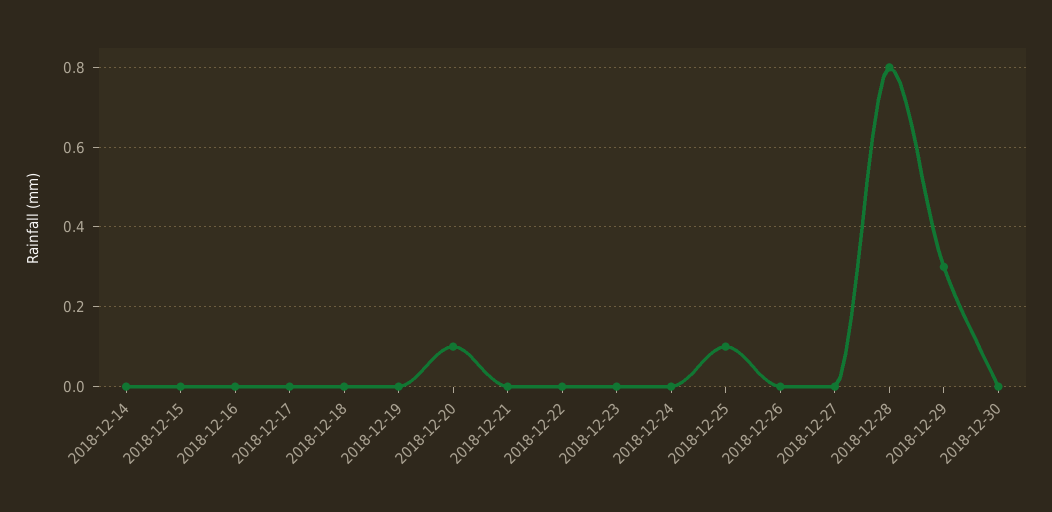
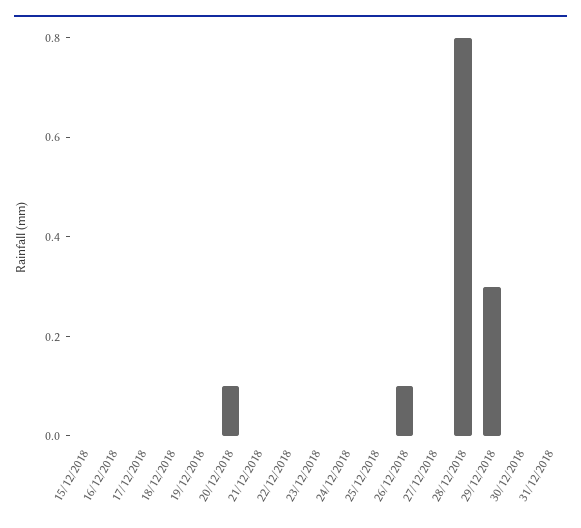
2018-12-14: 0 -> none
2018-12-25: 0.1 -> 0
2018-12-26: 0 -> 0.1
31/12/2018: none -> 0

